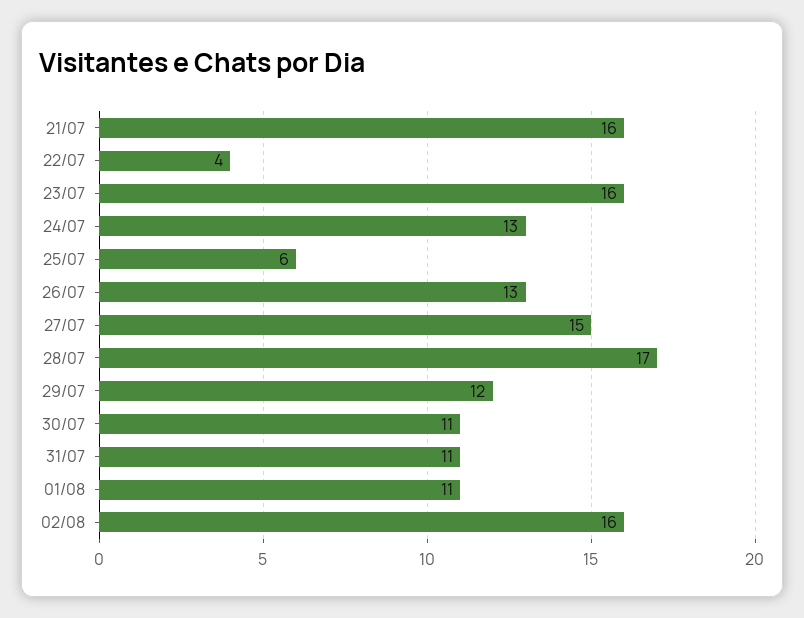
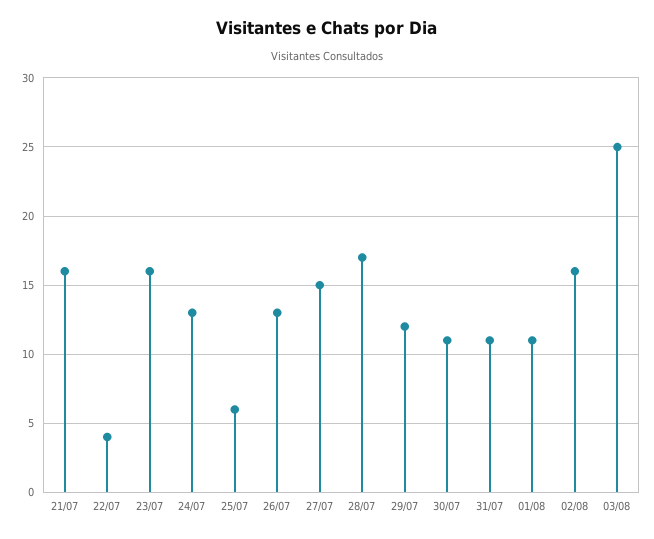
03/08: none -> 25

